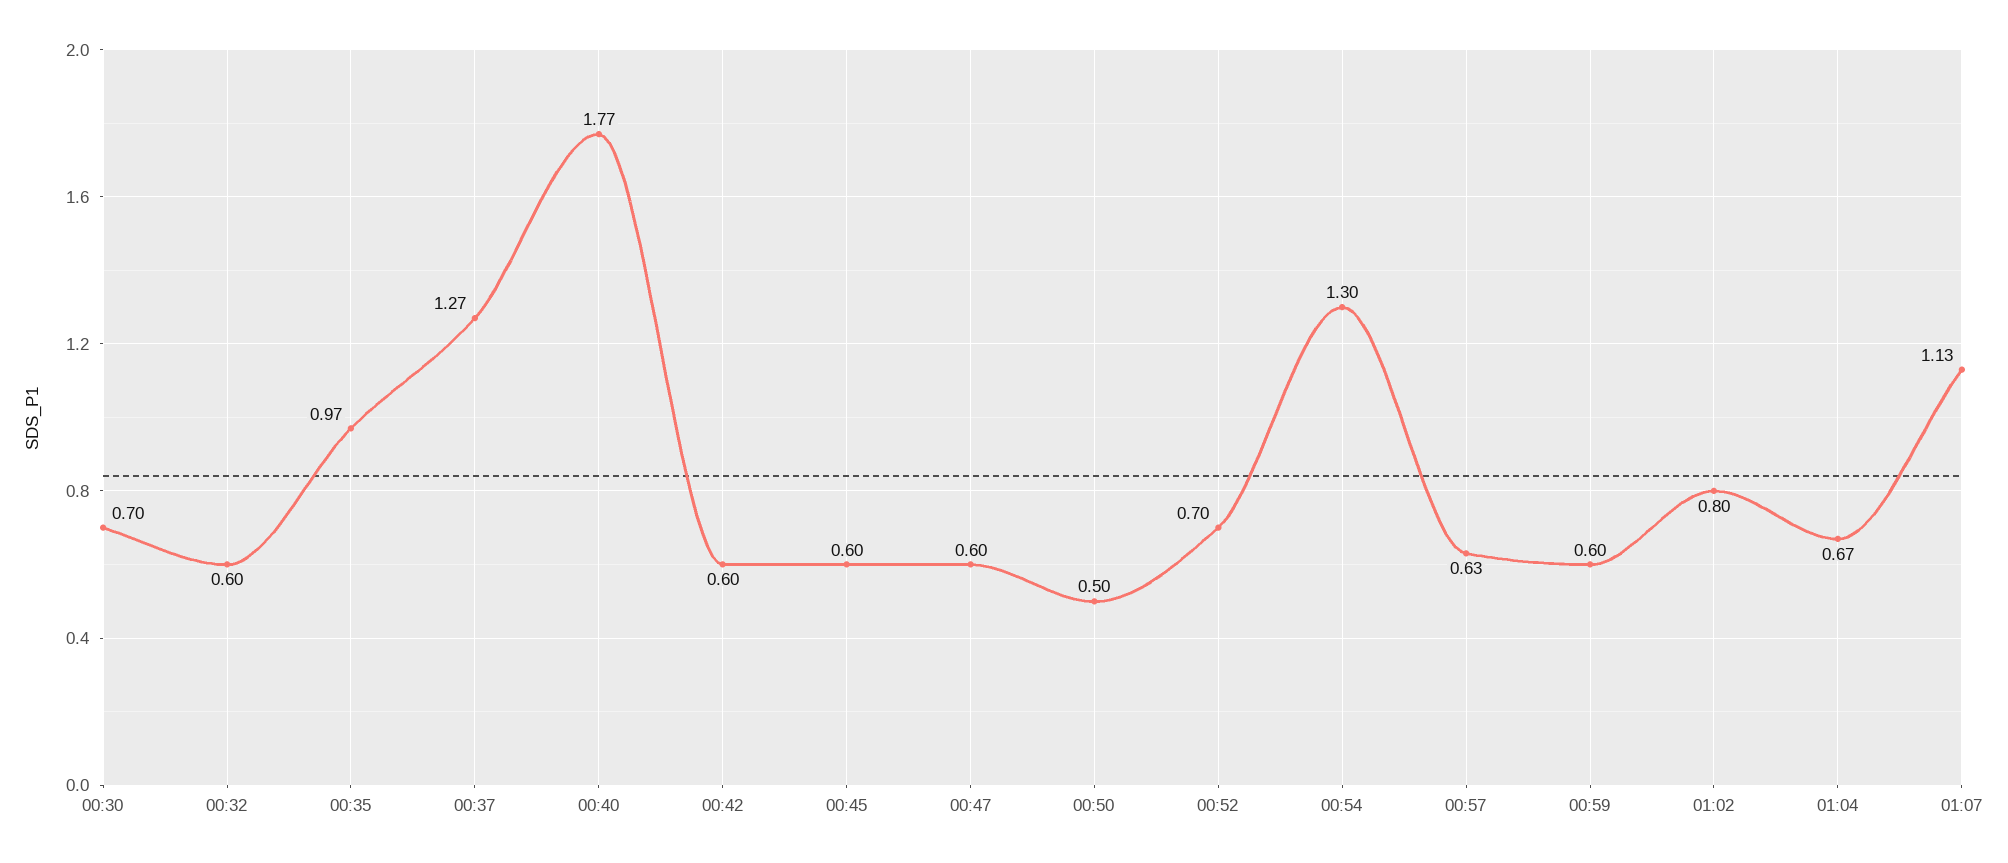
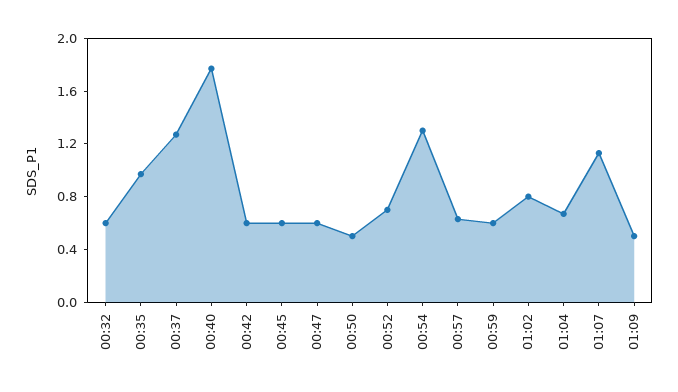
00:30: 0.7 -> none
01:09: none -> 0.5

